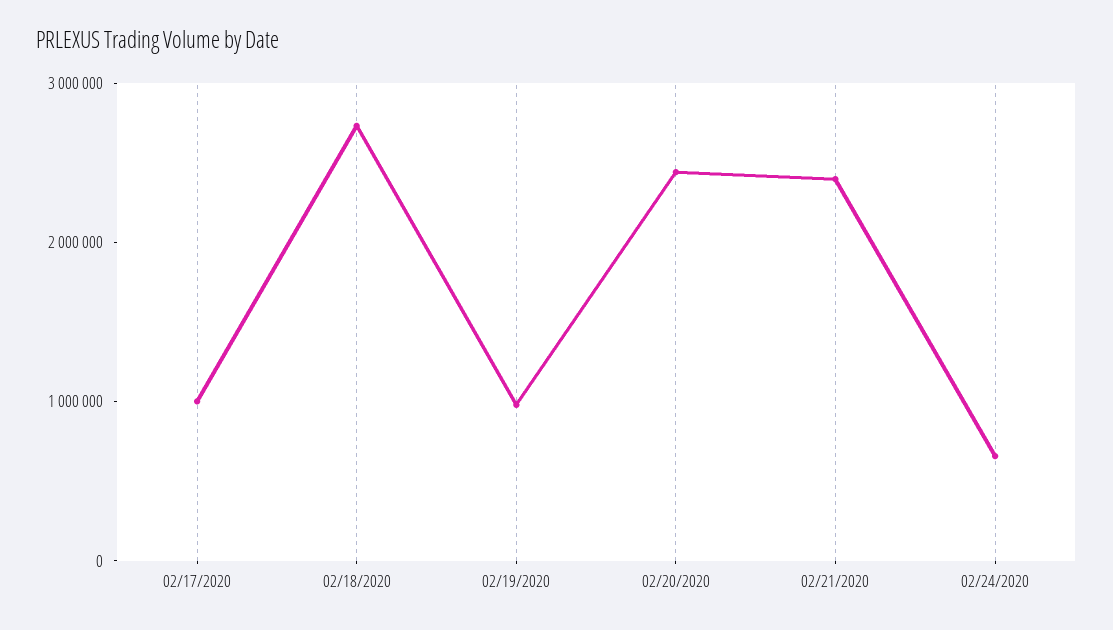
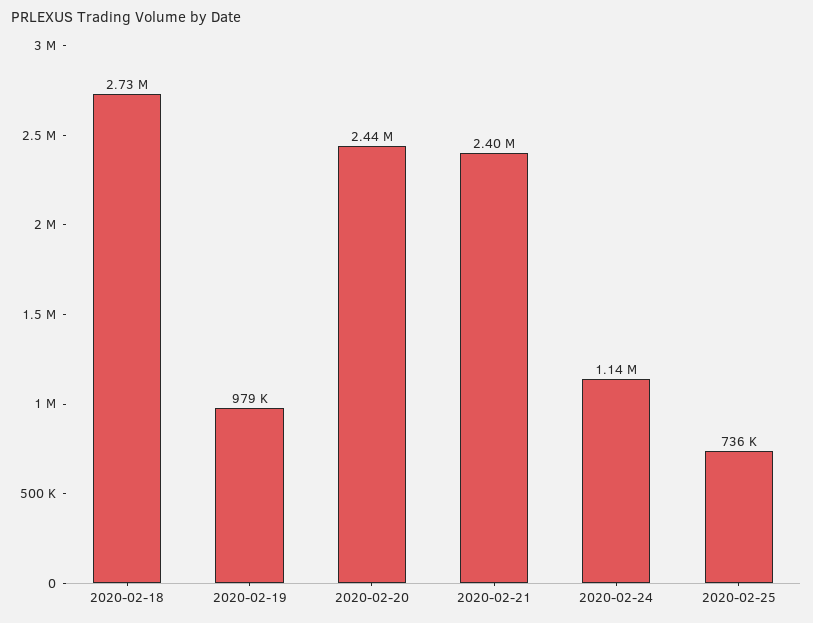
02/17/2020: 1000000 -> none
02/24/2020: 600000 -> 1140000
2020-02-25: none -> 736000

